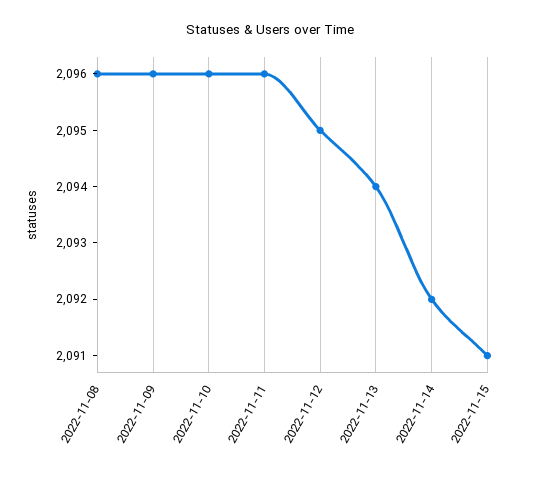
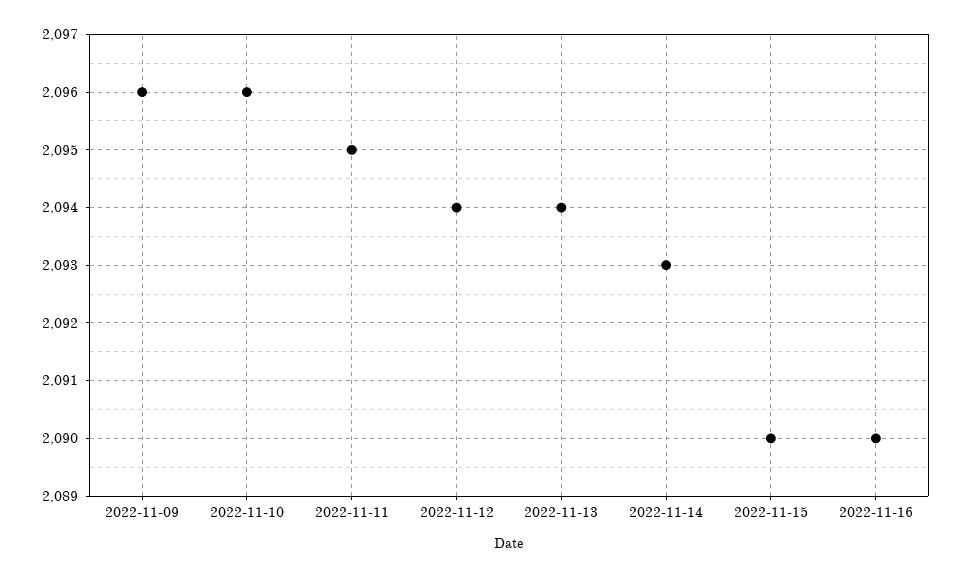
2022-11-08: 2096 -> none
2022-11-11: 2096 -> 2095
2022-11-12: 2095 -> 2094
2022-11-14: 2092 -> 2093
2022-11-15: 2091 -> 2090
2022-11-16: none -> 2090

